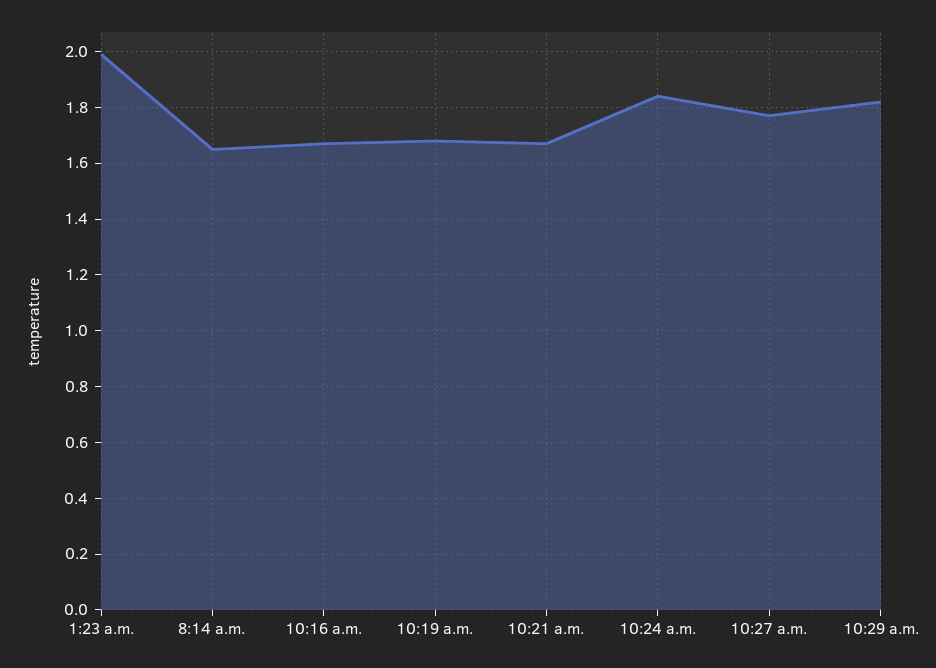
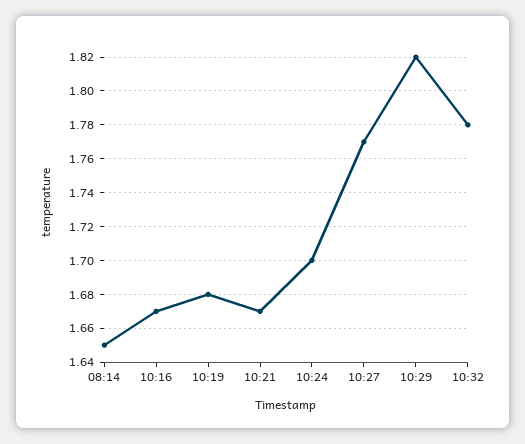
1:23 a.m.: 2 -> none
10:24 a.m.: 1.85 -> 1.7
10:32: none -> 1.78

